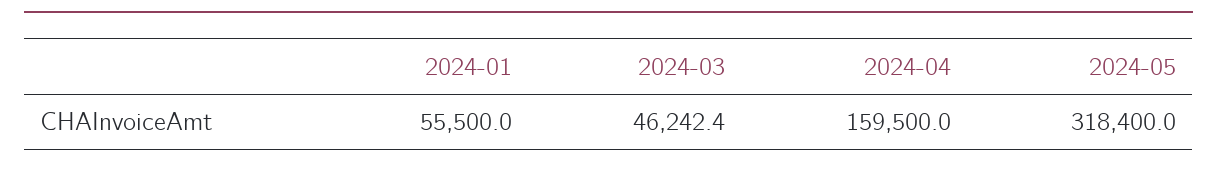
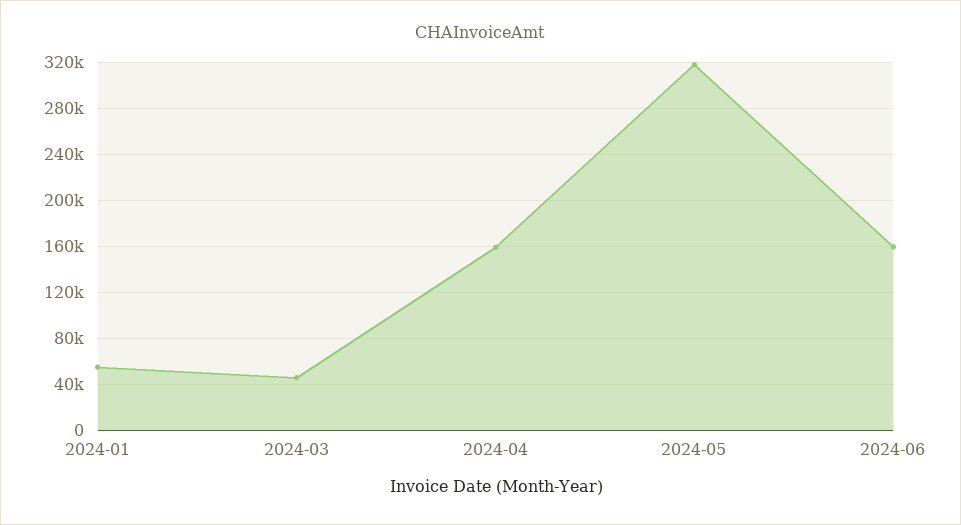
2024-06: none -> 160000

